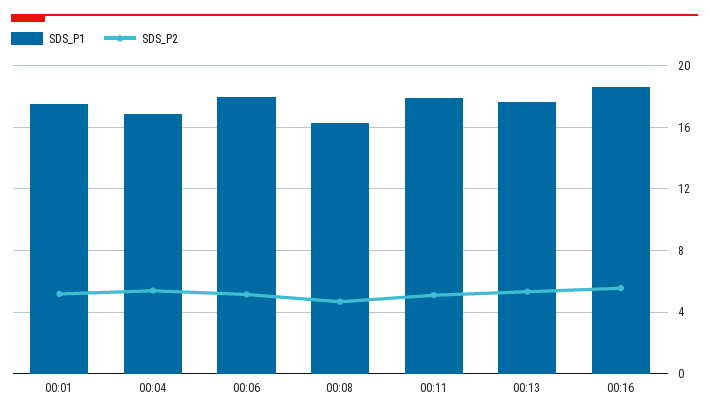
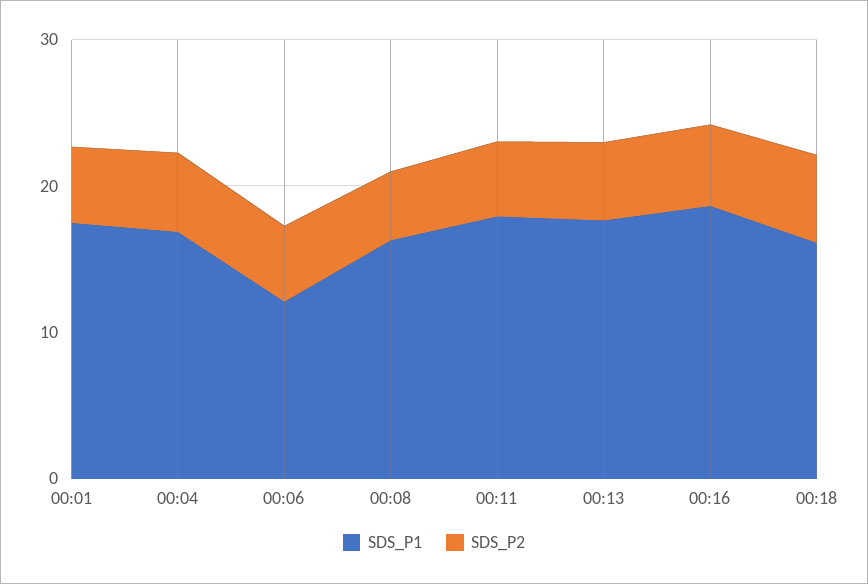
SDS_P1, 00:06: 18 -> 12
SDS_P1, 00:18: none -> 16
SDS_P2, 00:18: none -> 6

